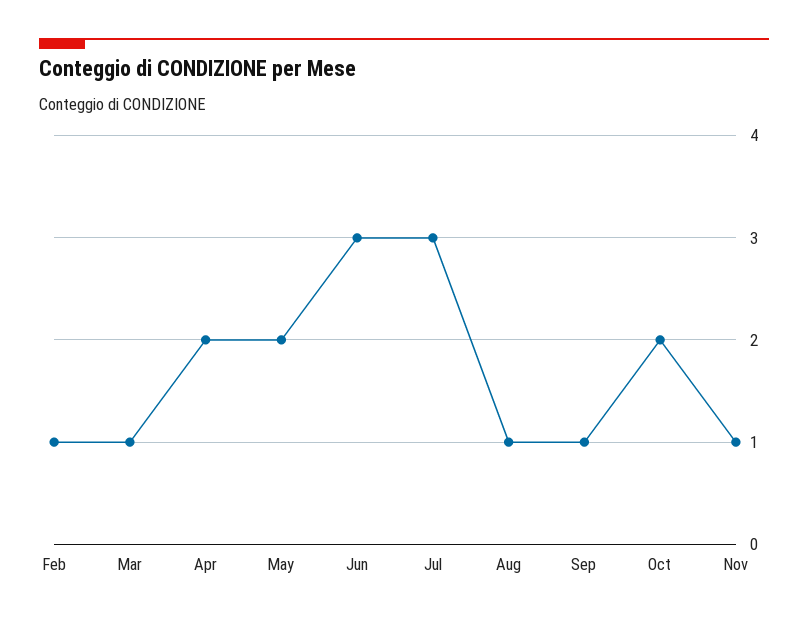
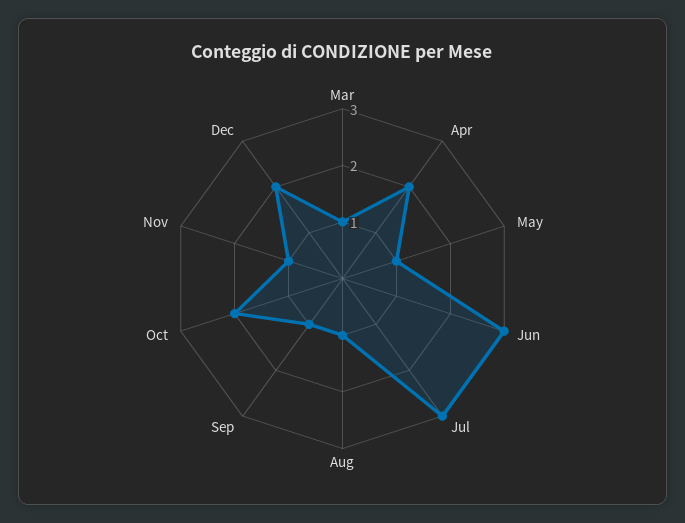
Feb: 1 -> none
May: 2 -> 1
Dec: none -> 2

